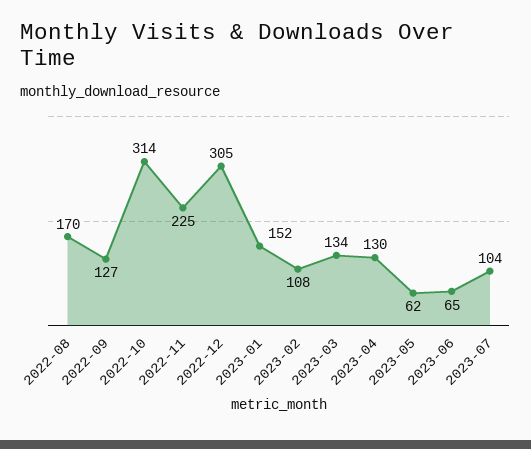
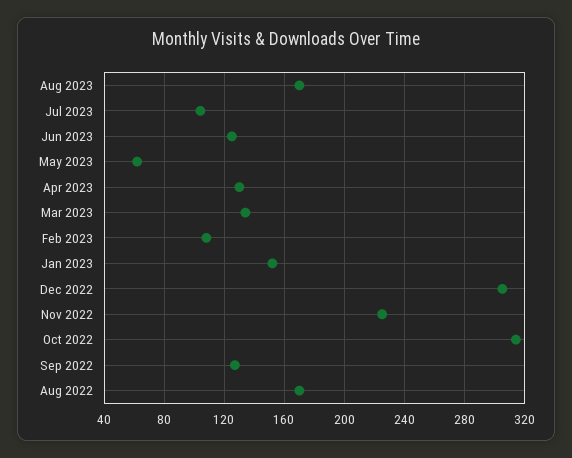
2023-06: 65 -> 125
Aug 2023: none -> 170

